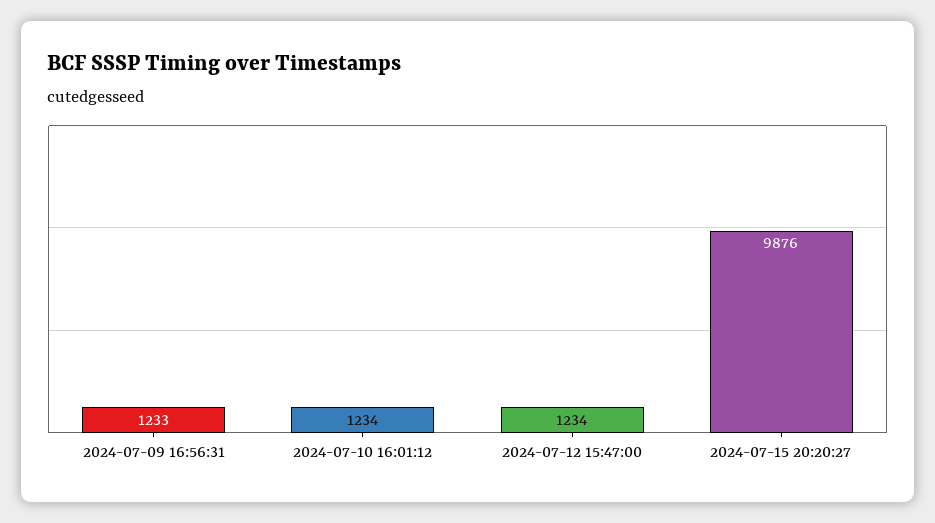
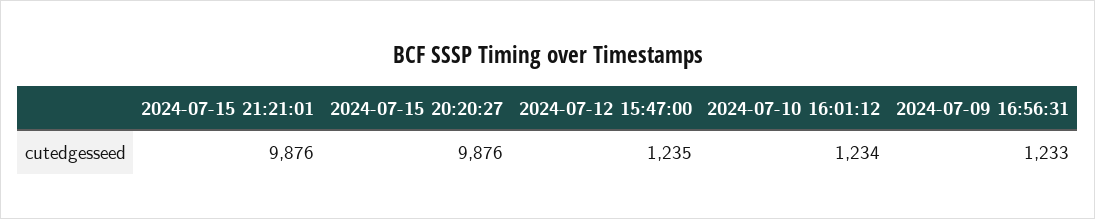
2024-07-12 15:47:00: 1234 -> 1235
2024-07-15 21:21:01: none -> 9876

